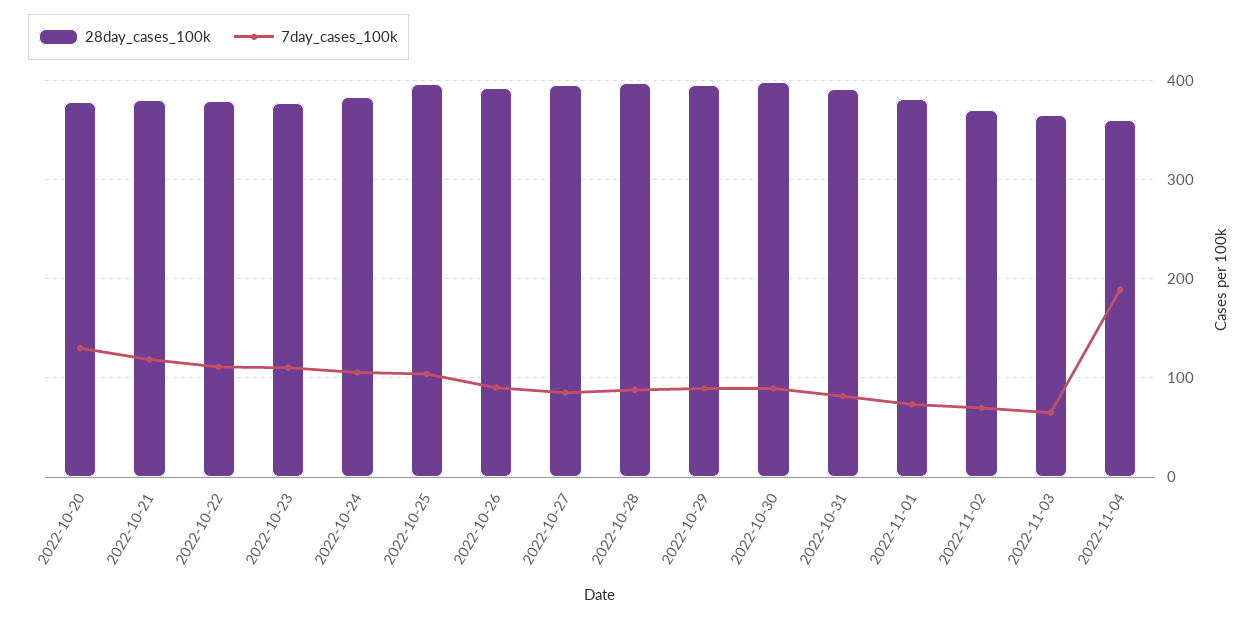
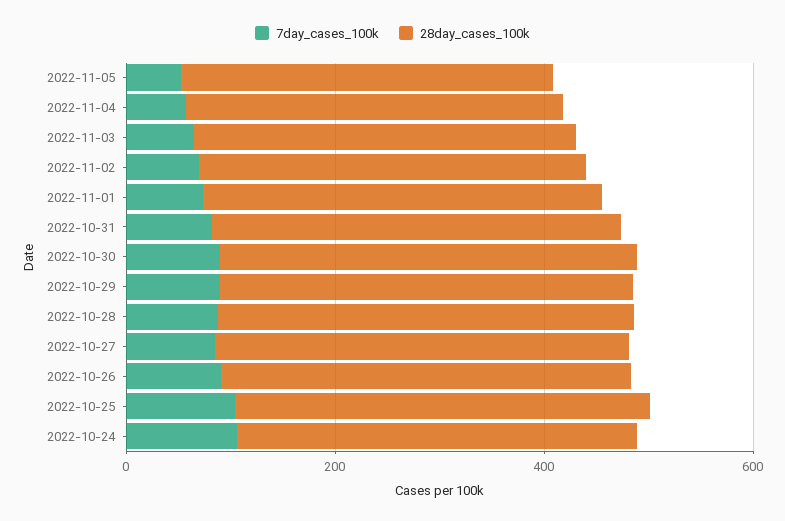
28day_cases_100k, 2022-10-20: 380 -> none
7day_cases_100k, 2022-10-20: 130 -> none
28day_cases_100k, 2022-10-21: 380 -> none
7day_cases_100k, 2022-10-21: 120 -> none
28day_cases_100k, 2022-10-22: 380 -> none
7day_cases_100k, 2022-10-22: 110 -> none
28day_cases_100k, 2022-10-23: 380 -> none
7day_cases_100k, 2022-10-23: 110 -> none
7day_cases_100k, 2022-11-04: 190 -> 50
7day_cases_100k, 2022-11-05: none -> 50
28day_cases_100k, 2022-11-05: none -> 350

